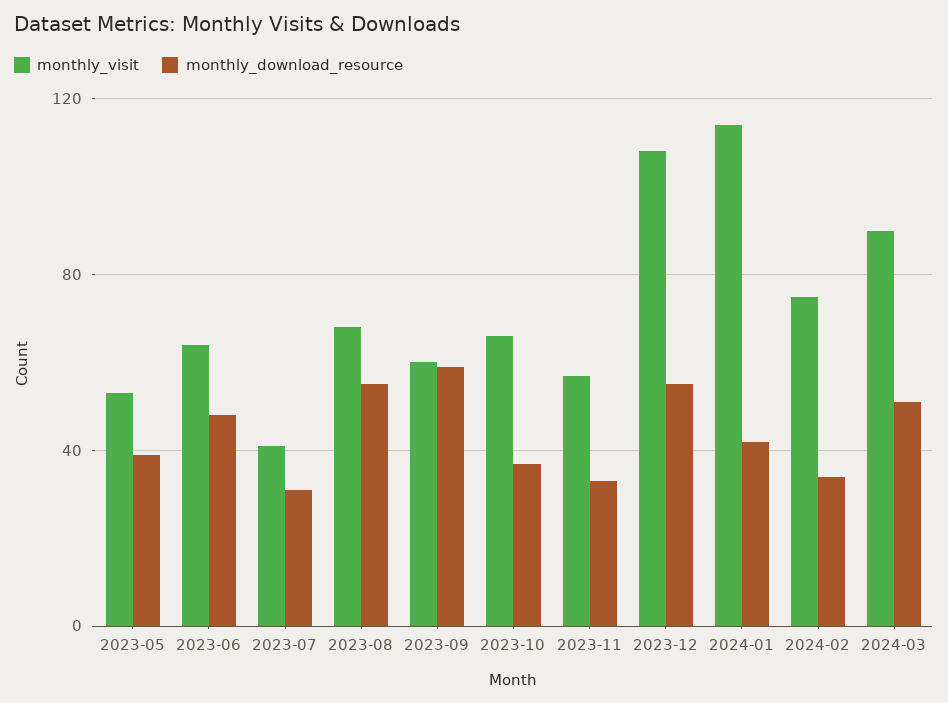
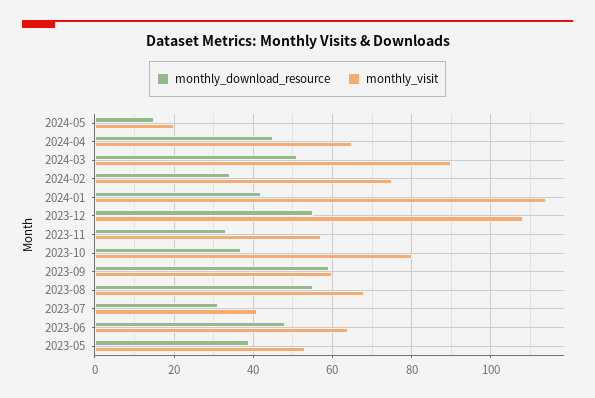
monthly_visit, 2023-10: 65 -> 80
monthly_download_resource, 2024-05: none -> 15
monthly_visit, 2024-05: none -> 20
monthly_download_resource, 2024-04: none -> 45
monthly_visit, 2024-04: none -> 65

